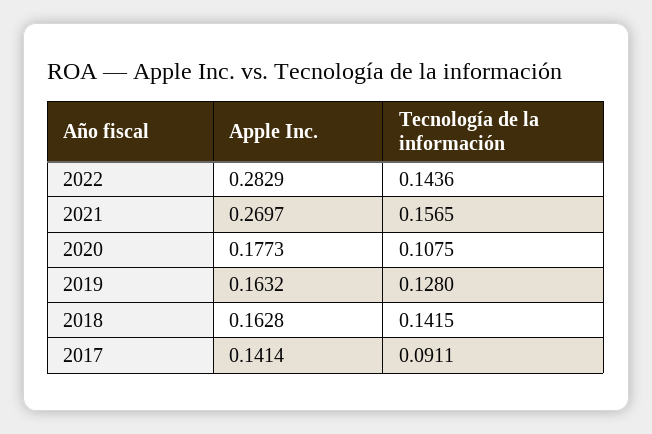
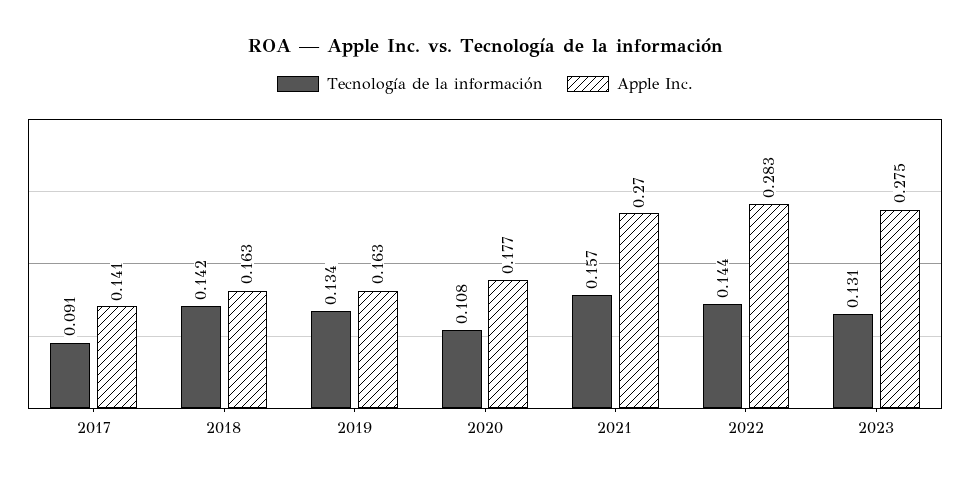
Tecnología de la información, 2019: 0.128 -> 0.134
Tecnología de la información, 2023: none -> 0.131
Apple Inc., 2023: none -> 0.275

